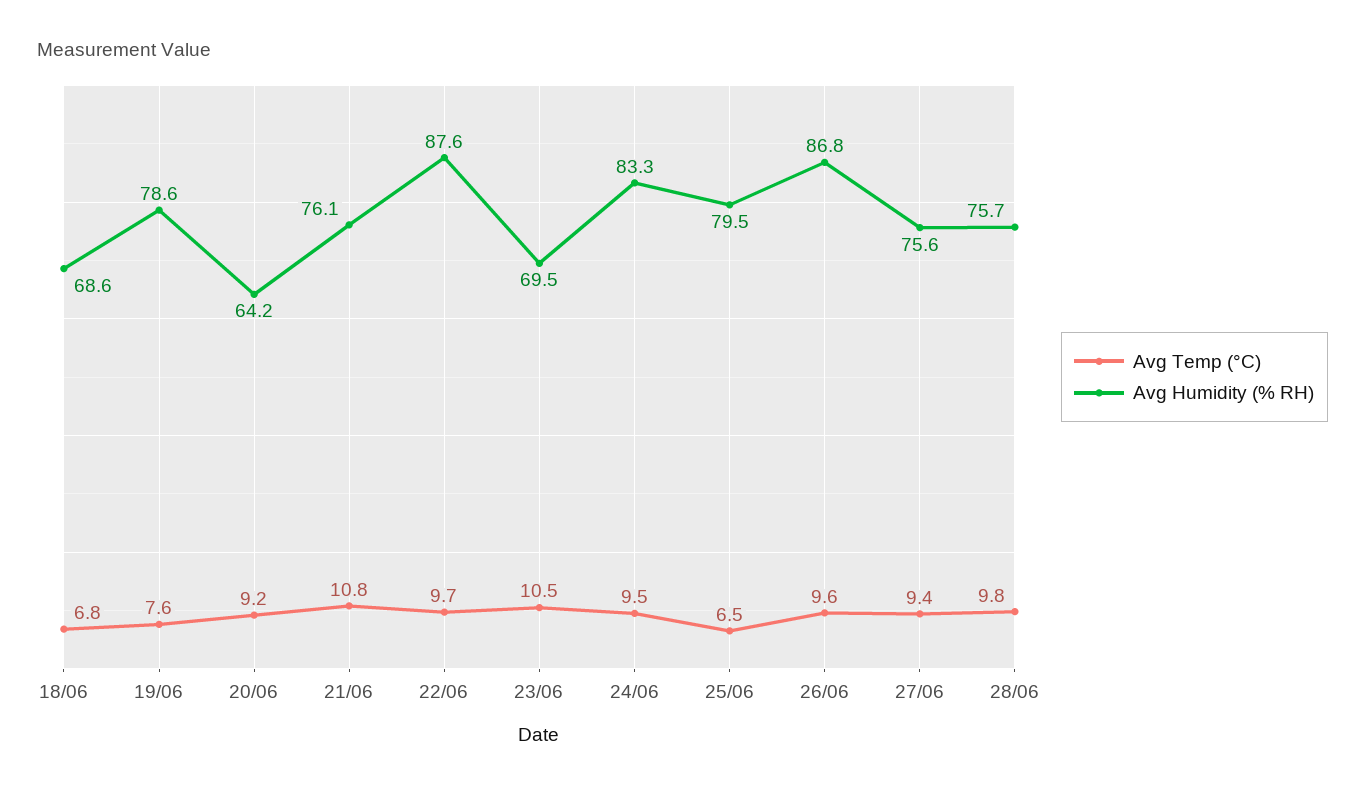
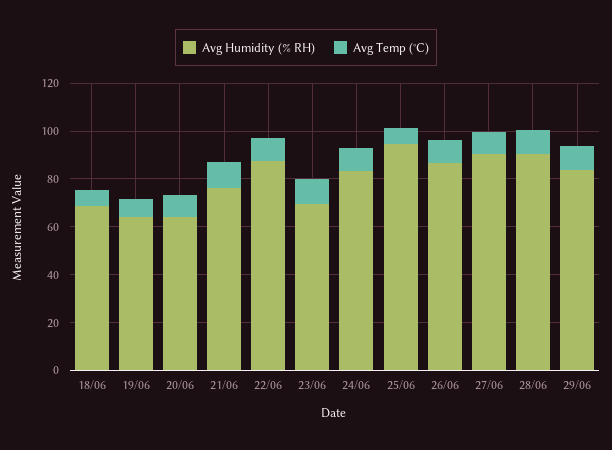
Avg Humidity (% RH), 19/06: 78.6 -> 65
Avg Humidity (% RH), 25/06: 79.5 -> 95
Avg Humidity (% RH), 27/06: 75.6 -> 90
Avg Humidity (% RH), 28/06: 75.7 -> 90
Avg Humidity (% RH), 29/06: none -> 85
Avg Temp (°C), 29/06: none -> 10

